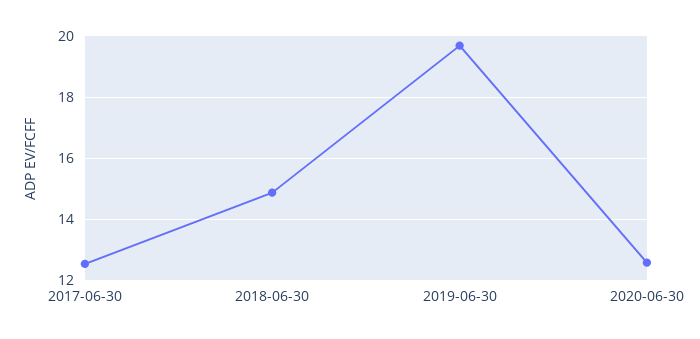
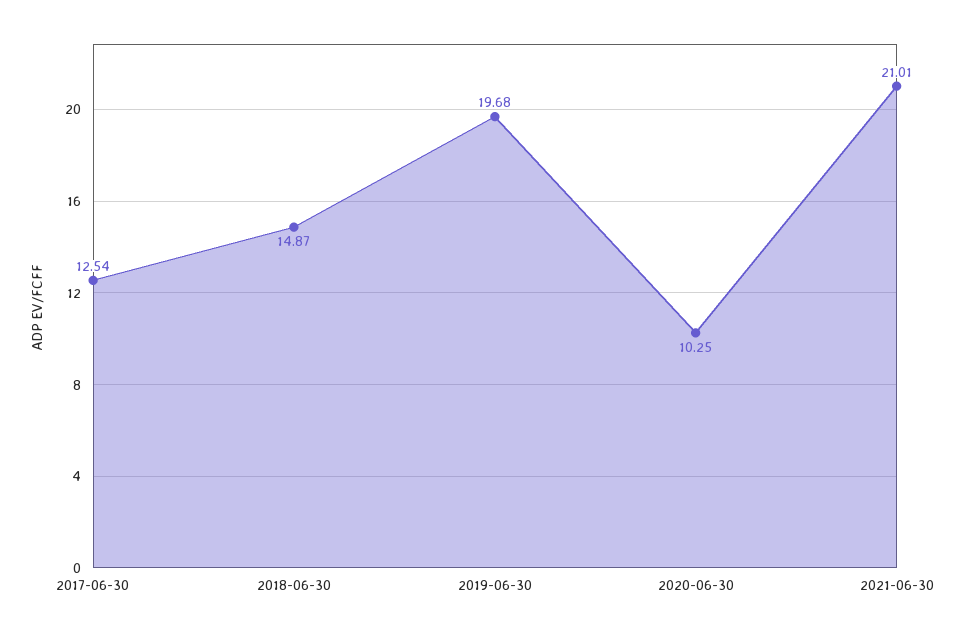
2020-06-30: 12.6 -> 10.25
2021-06-30: none -> 21.01

